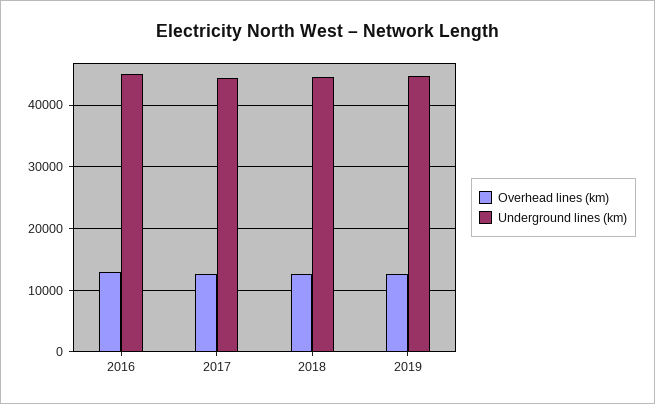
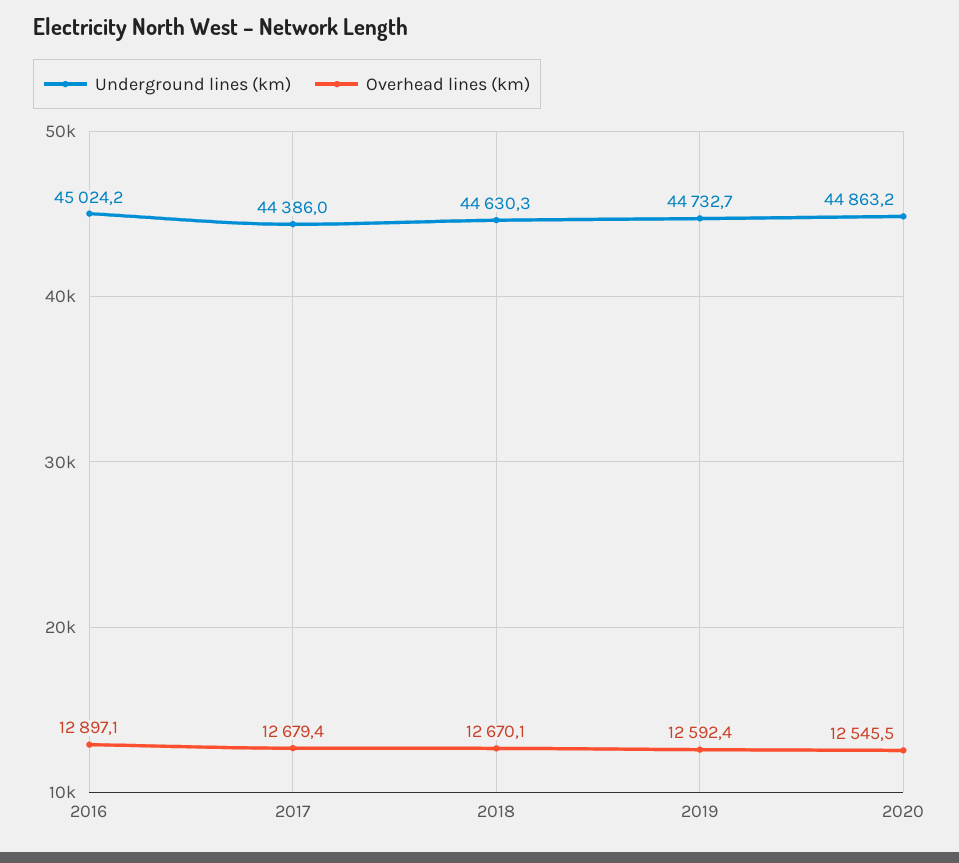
Underground lines (km), 2020: none -> 44863.2
Overhead lines (km), 2020: none -> 12545.5

